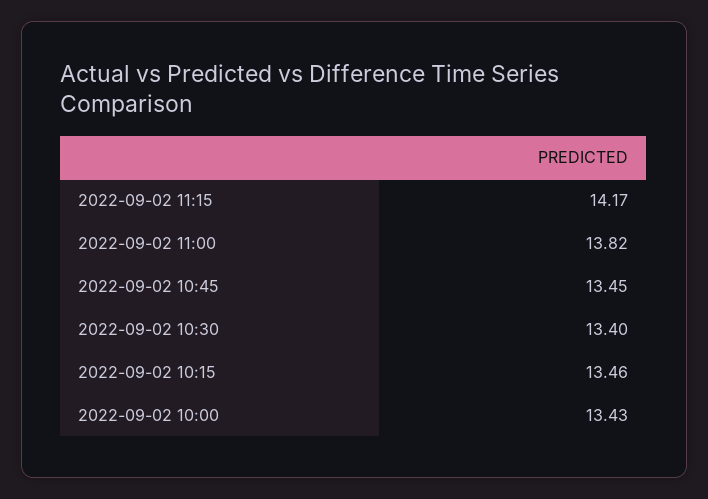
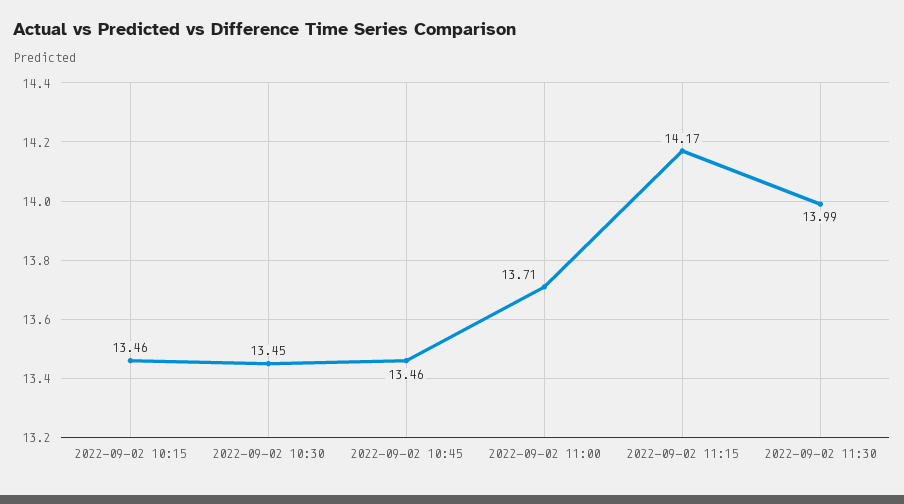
2022-09-02 11:00: 13.82 -> 13.71
2022-09-02 10:45: 13.45 -> 13.46
2022-09-02 10:30: 13.4 -> 13.45
2022-09-02 10:00: 13.43 -> none
2022-09-02 11:30: none -> 13.99

